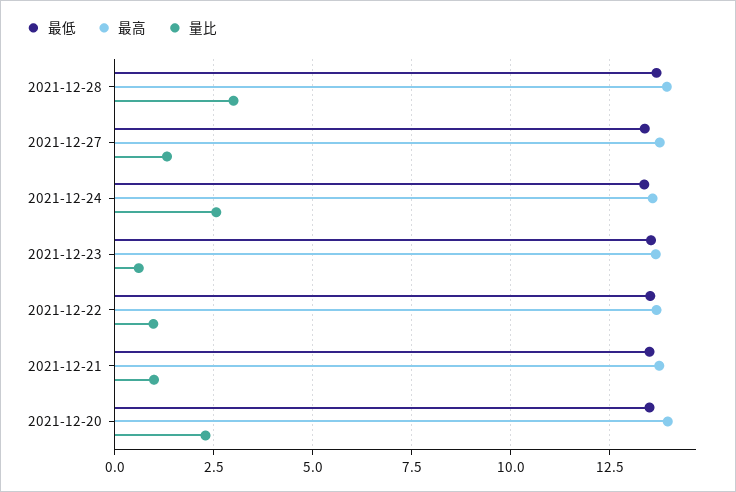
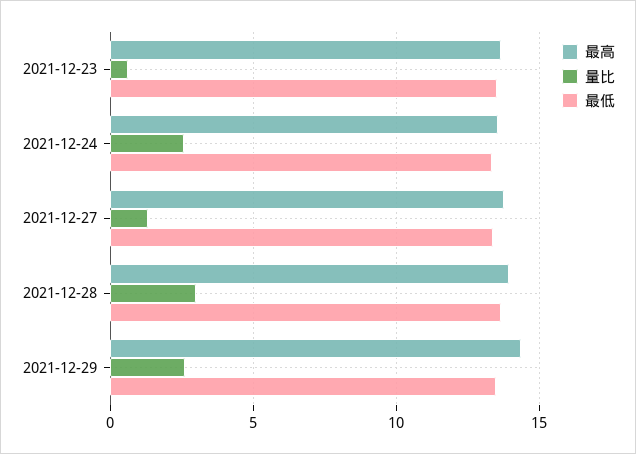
最低, 2021-12-22: 13.5 -> none
最高, 2021-12-22: 13.75 -> none
量比, 2021-12-22: 1 -> none
最低, 2021-12-21: 13.5 -> none
最高, 2021-12-21: 13.75 -> none
量比, 2021-12-21: 1 -> none
最低, 2021-12-20: 13.5 -> none
最高, 2021-12-20: 14 -> none
量比, 2021-12-20: 2.25 -> none
最高, 2021-12-29: none -> 14.5
量比, 2021-12-29: none -> 2.5
最低, 2021-12-29: none -> 13.5

